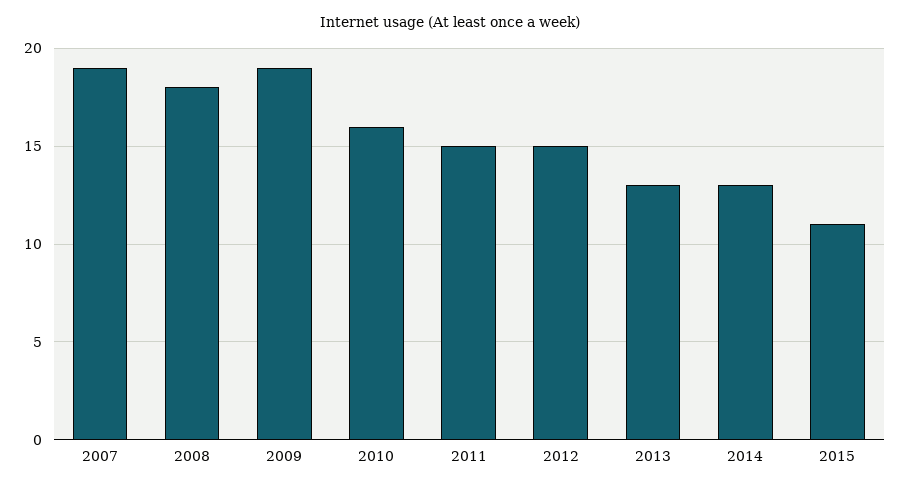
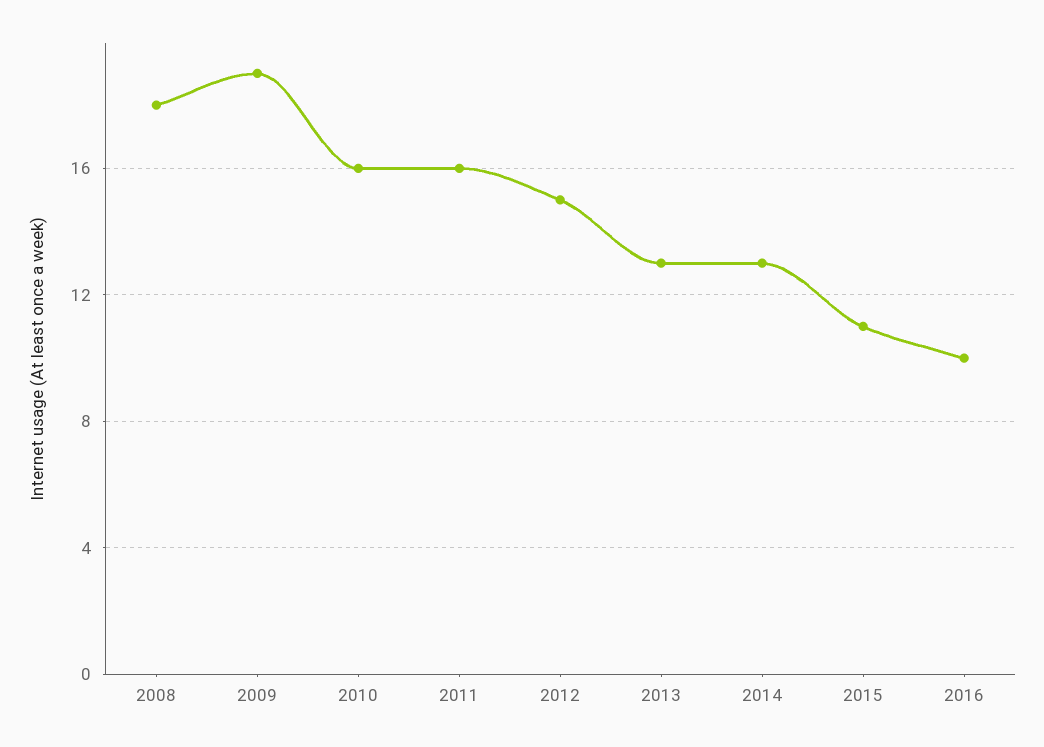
2007: 19 -> none
2011: 15 -> 16
2016: none -> 10

